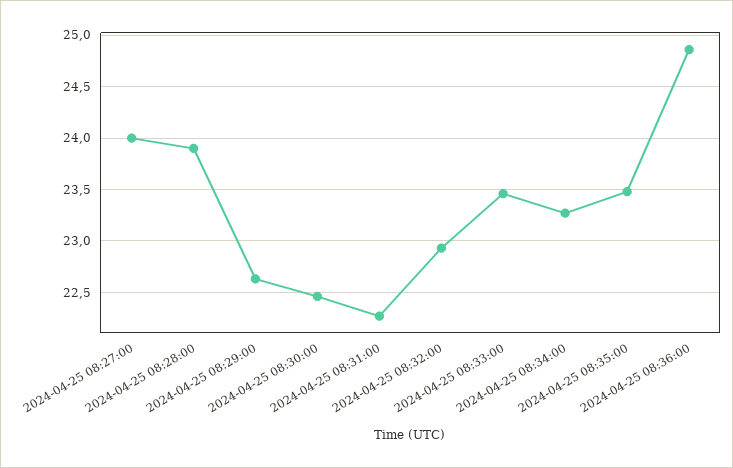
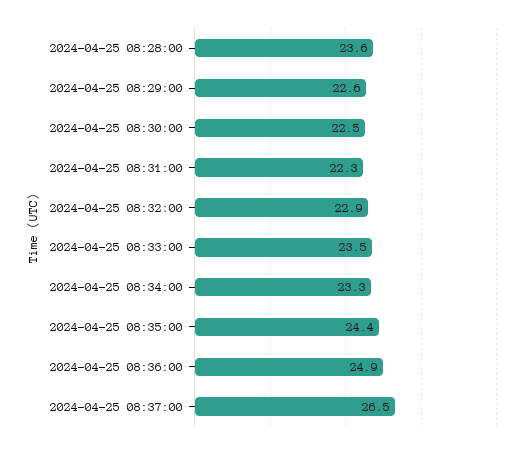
2024-04-25 08:27:00: 24 -> none
2024-04-25 08:28:00: 23.9 -> 23.6
2024-04-25 08:35:00: 23.5 -> 24.4
2024-04-25 08:37:00: none -> 26.5

